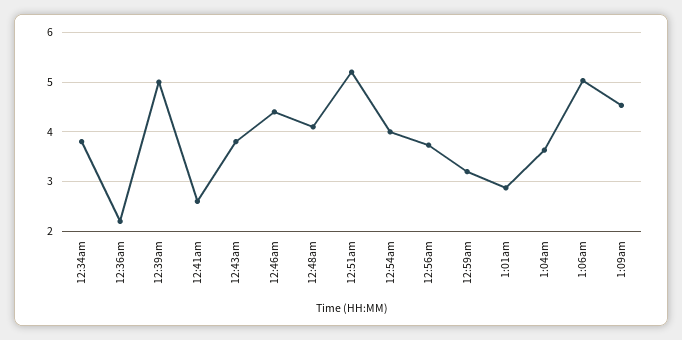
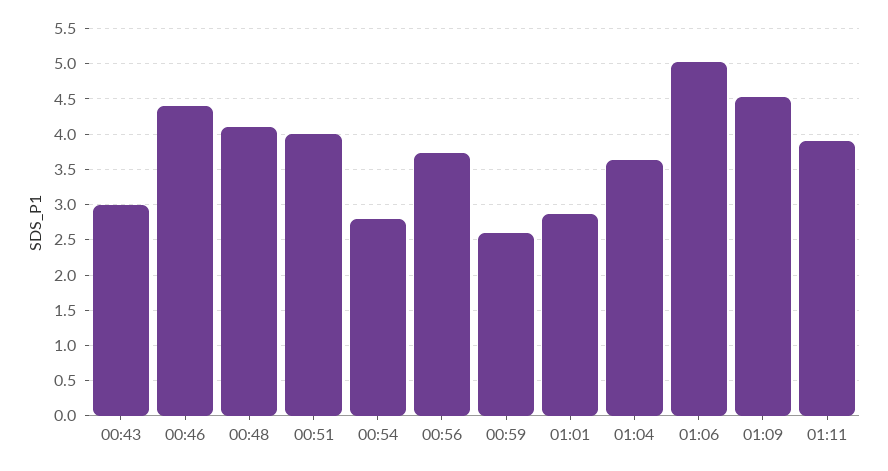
12:34am: 3.8 -> none
12:36am: 2.2 -> none
12:39am: 5 -> none
12:41am: 2.6 -> none
12:43am: 3.8 -> 3
12:51am: 5.2 -> 4
12:54am: 4 -> 2.8
12:59am: 3.2 -> 2.6
01:11: none -> 3.9

